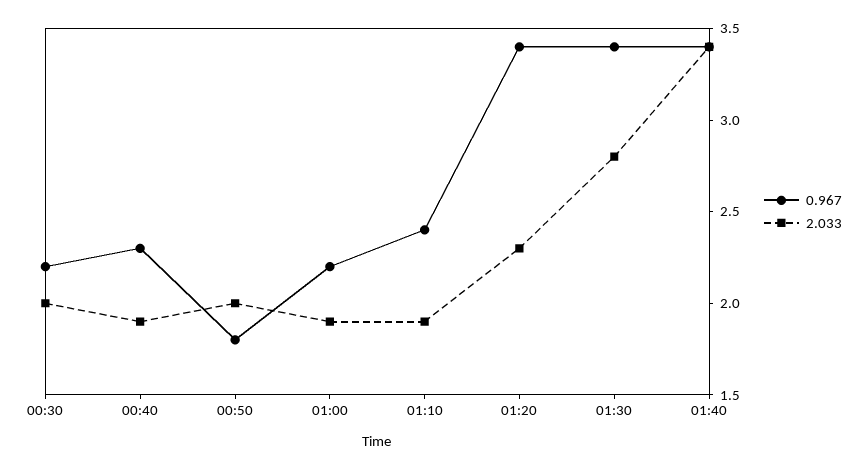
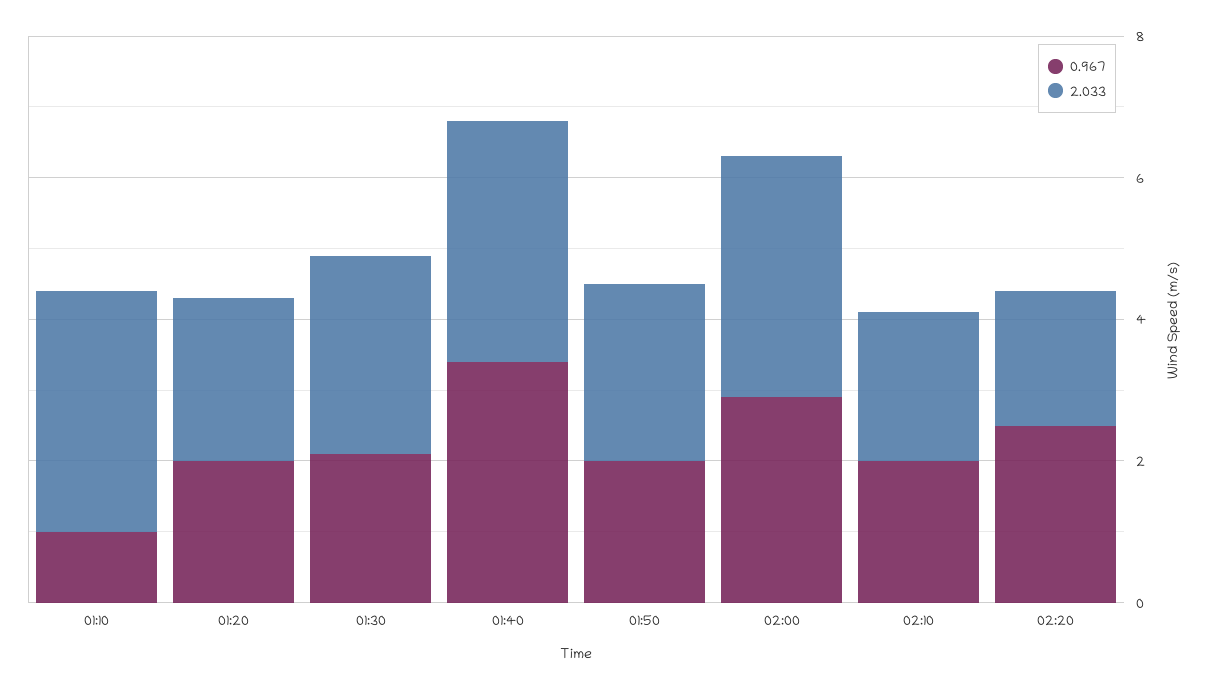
0.967, 00:30: 2.2 -> none
2.033, 00:30: 2 -> none
0.967, 00:40: 2.3 -> none
2.033, 00:40: 1.9 -> none
0.967, 00:50: 1.8 -> none
2.033, 00:50: 2 -> none
0.967, 01:00: 2.2 -> none
2.033, 01:00: 1.9 -> none
0.967, 01:10: 2.4 -> 1
2.033, 01:10: 1.9 -> 3.5
0.967, 01:20: 3.4 -> 2
0.967, 01:30: 3.4 -> 2
0.967, 01:50: none -> 2
2.033, 01:50: none -> 2.5
0.967, 02:00: none -> 3
2.033, 02:00: none -> 3.5
0.967, 02:10: none -> 2
2.033, 02:10: none -> 2
0.967, 02:20: none -> 2.5
2.033, 02:20: none -> 2

